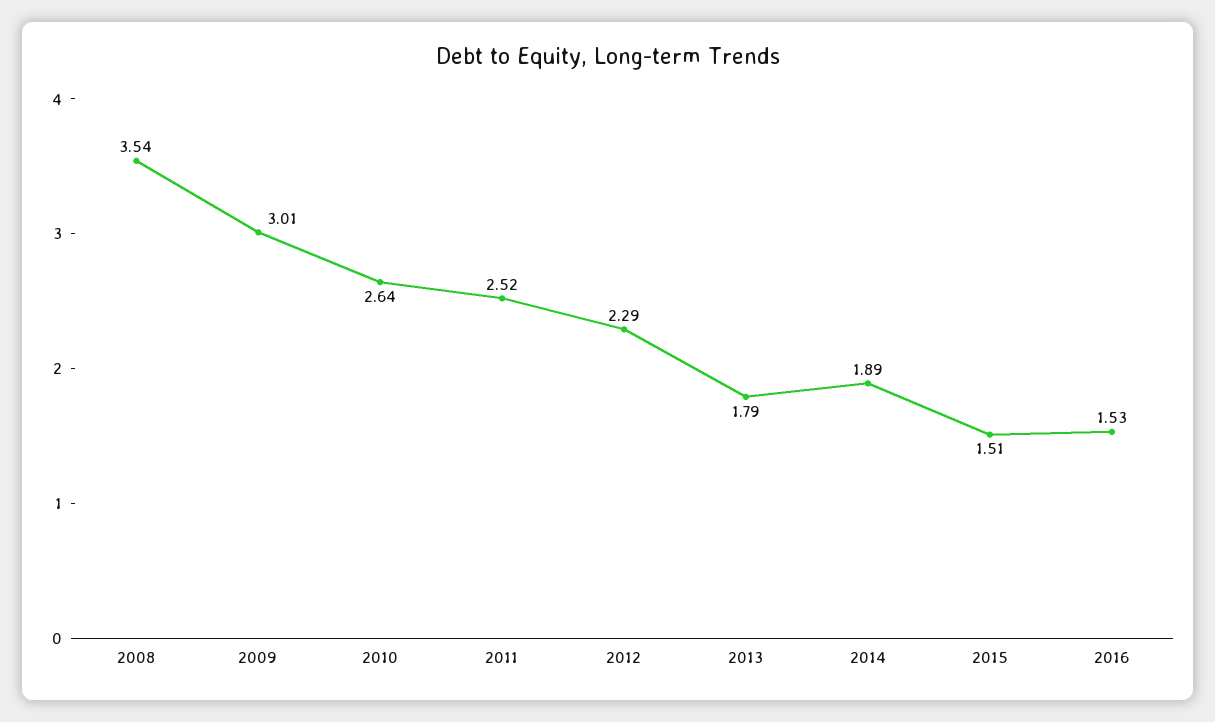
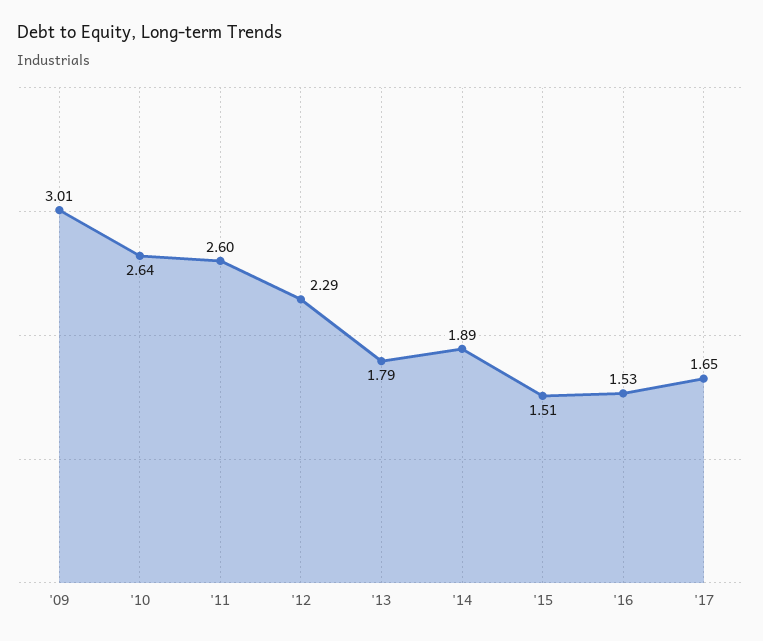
2008: 3.54 -> none
2011: 2.52 -> 2.6
'17: none -> 1.65

